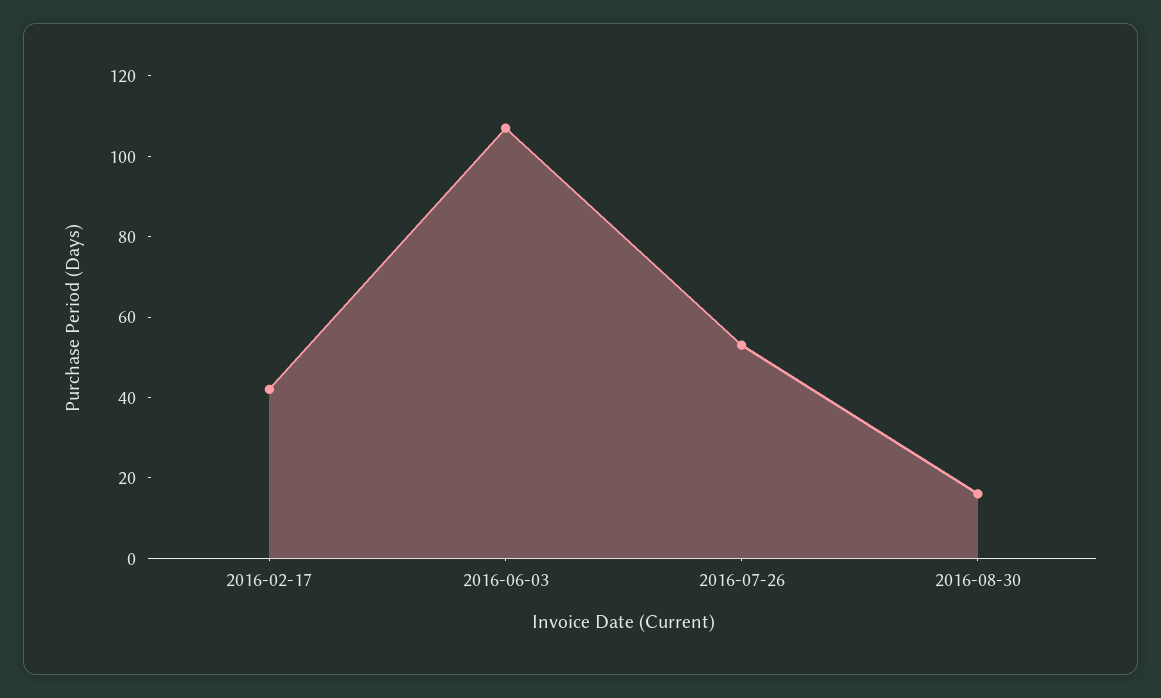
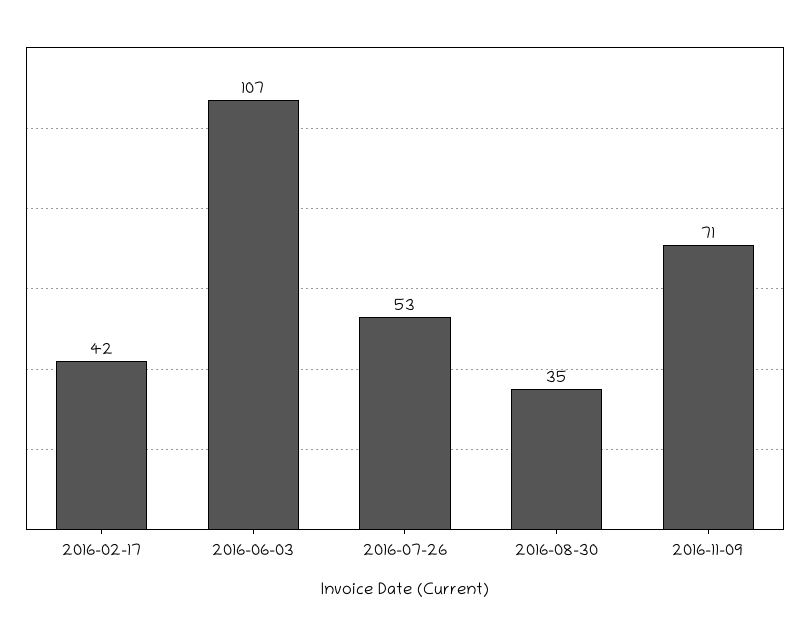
2016-08-30: 15 -> 35
2016-11-09: none -> 71

